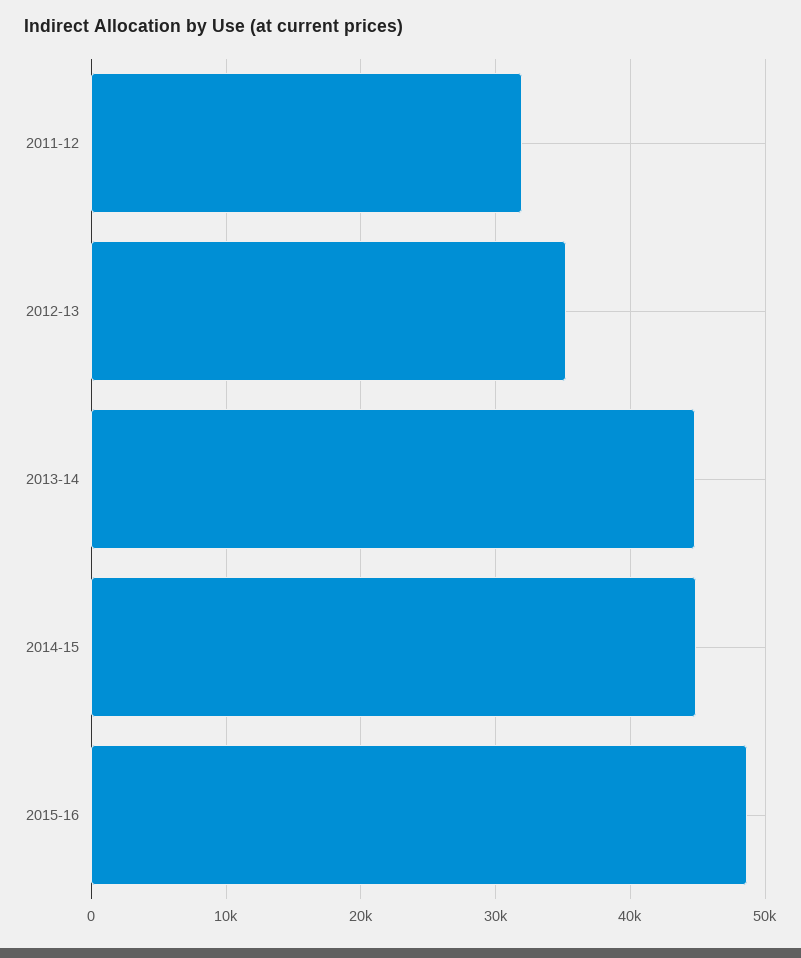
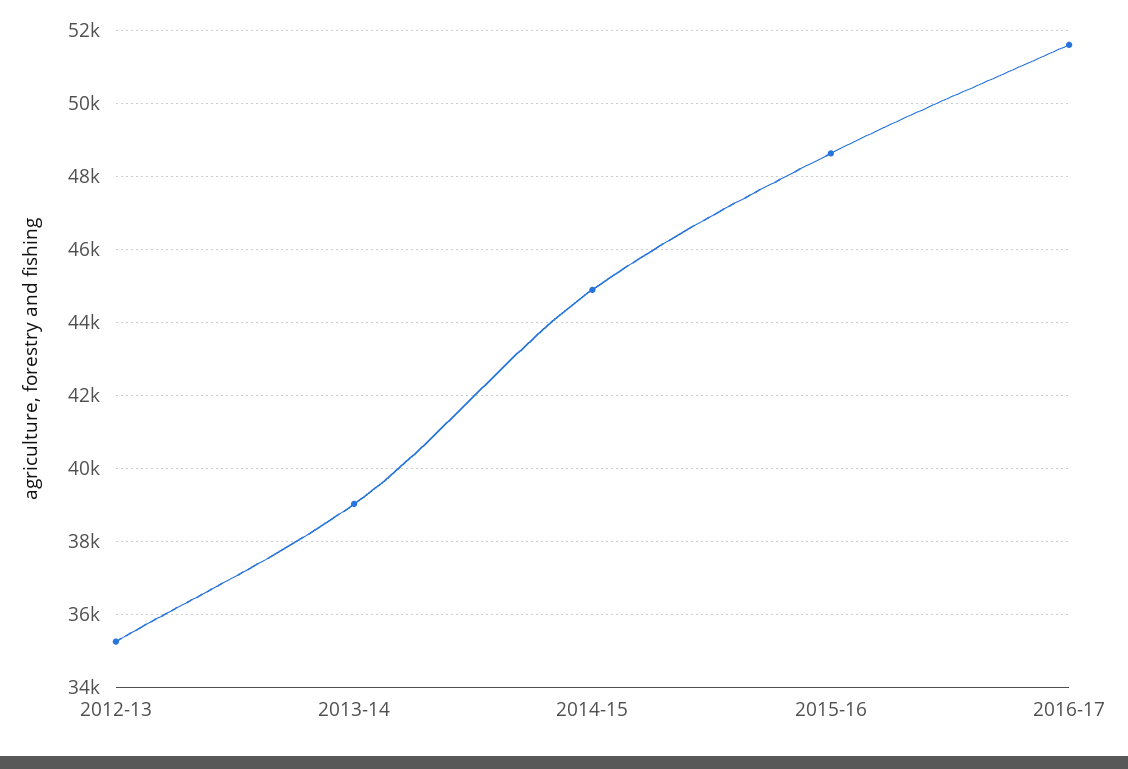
2011-12: 32000 -> none
2013-14: 45000 -> 39000
2016-17: none -> 51600

